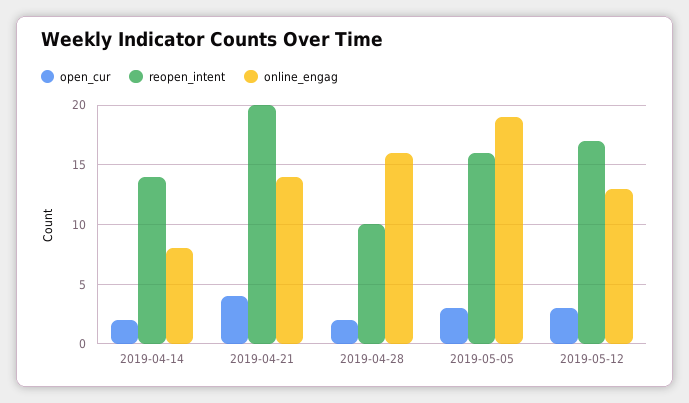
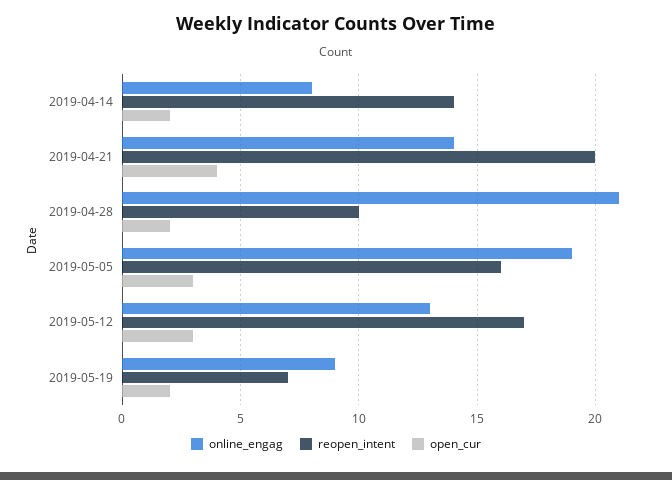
online_engag, 2019-04-28: 16 -> 21
online_engag, 2019-05-19: none -> 9
reopen_intent, 2019-05-19: none -> 7
open_cur, 2019-05-19: none -> 2

